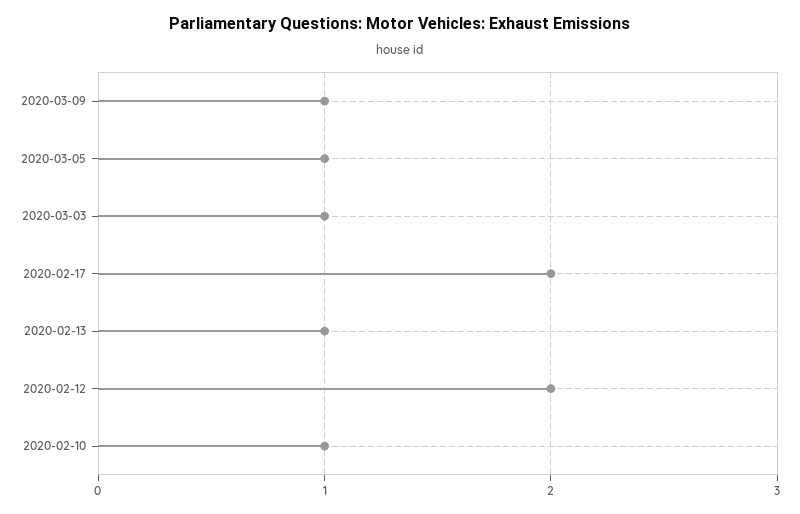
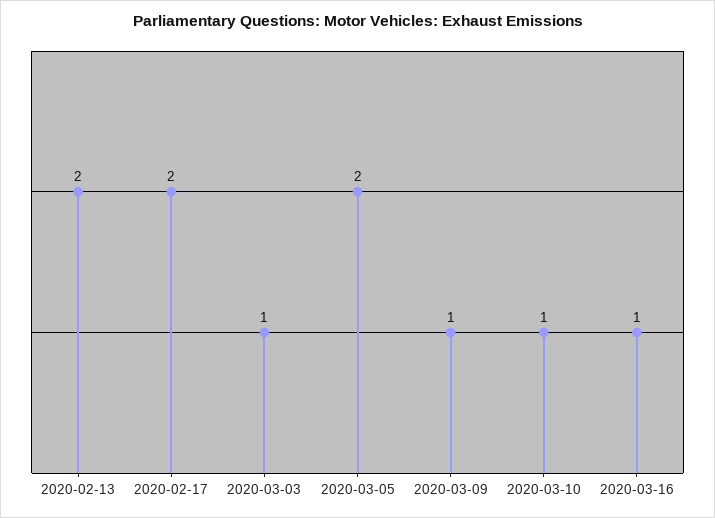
2020-03-05: 1 -> 2
2020-02-13: 1 -> 2
2020-02-12: 2 -> none
2020-02-10: 1 -> none
2020-03-10: none -> 1
2020-03-16: none -> 1

